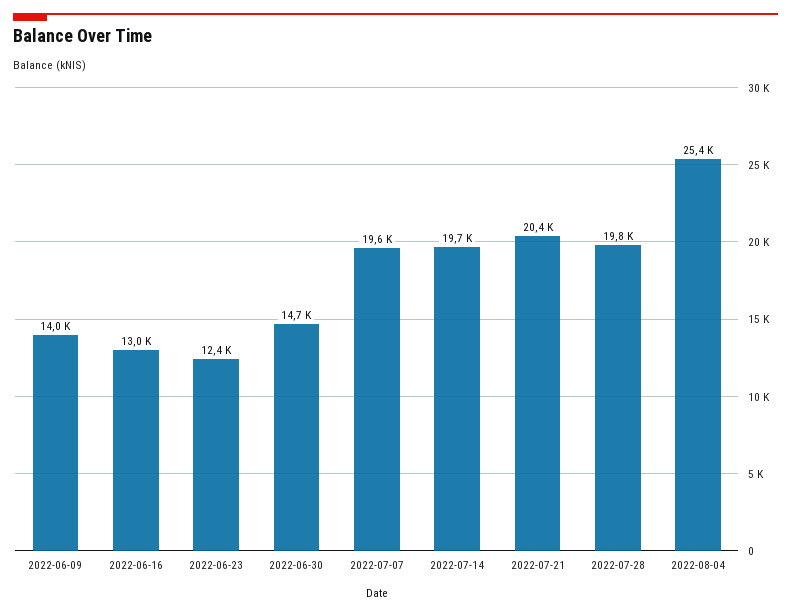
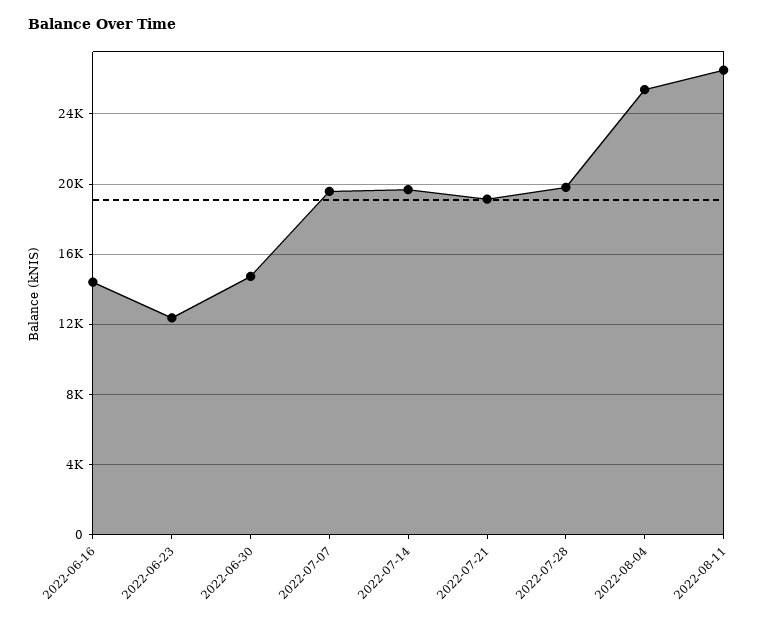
2022-06-09: 14000 -> none
2022-06-16: 13000 -> 14500
2022-07-21: 20400 -> 19000
2022-08-11: none -> 26500

